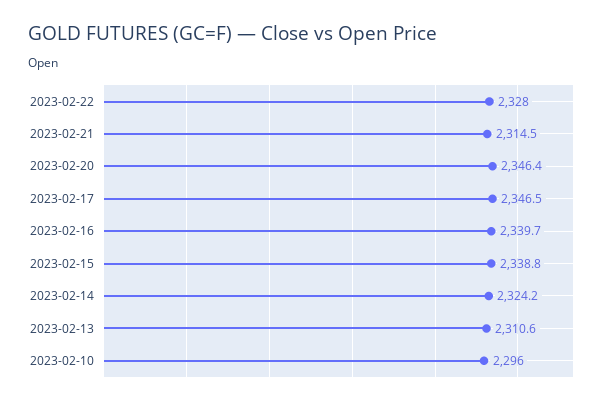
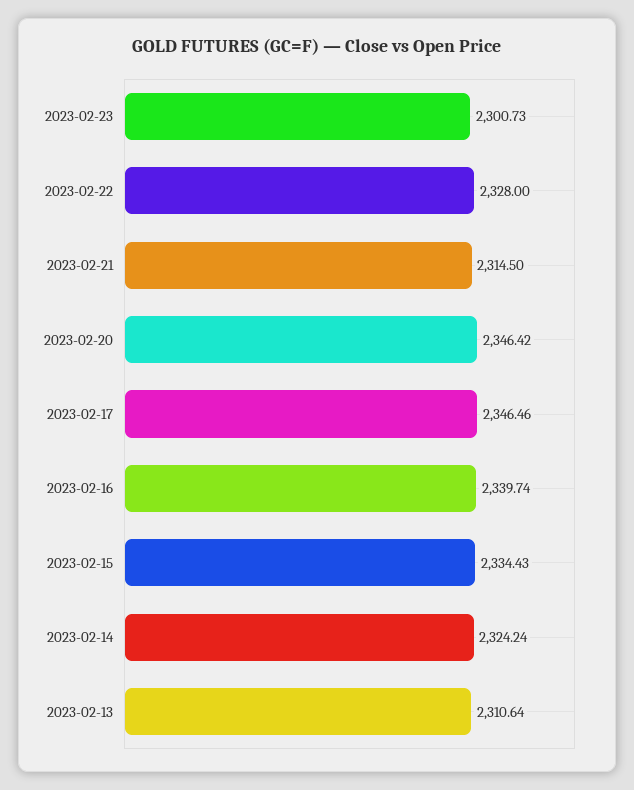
2023-02-15: 2338.8 -> 2334.43
2023-02-10: 2296 -> none
2023-02-23: none -> 2300.73

